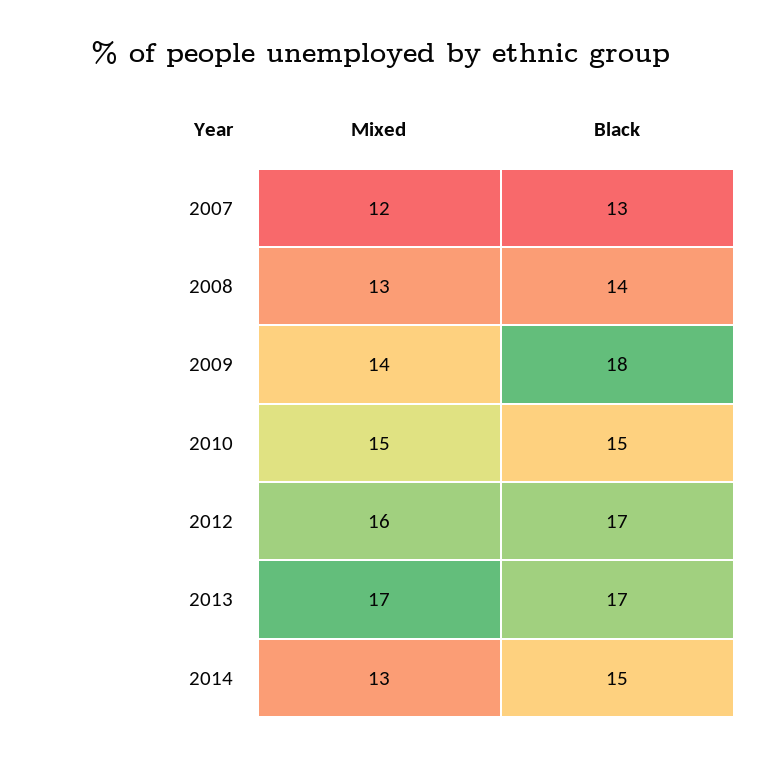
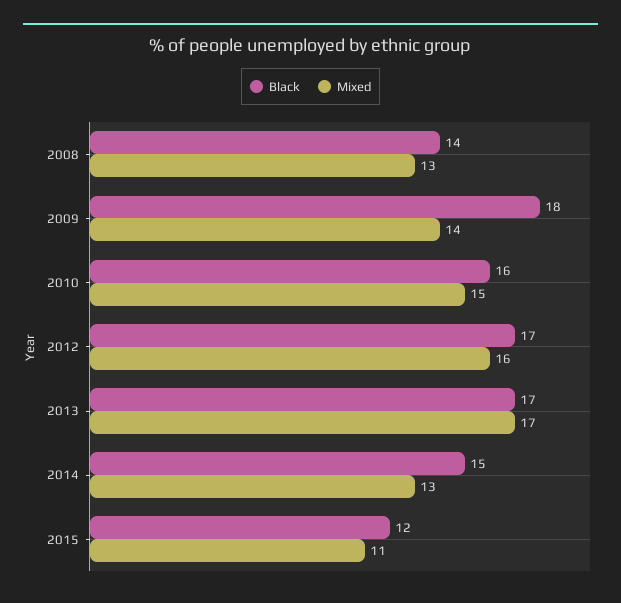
Mixed, 2007: 12 -> none
Black, 2007: 13 -> none
Black, 2010: 15 -> 16
Black, 2015: none -> 12
Mixed, 2015: none -> 11

